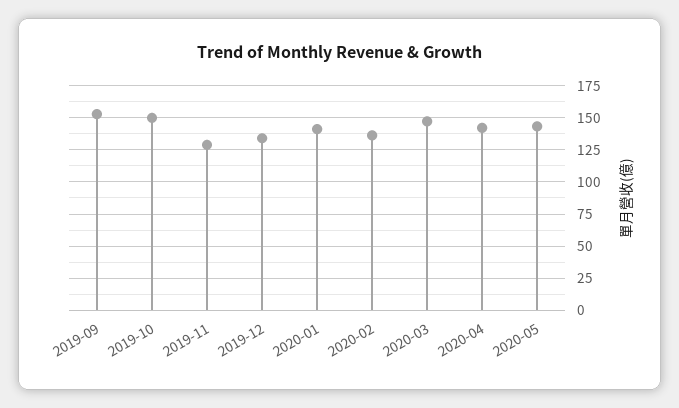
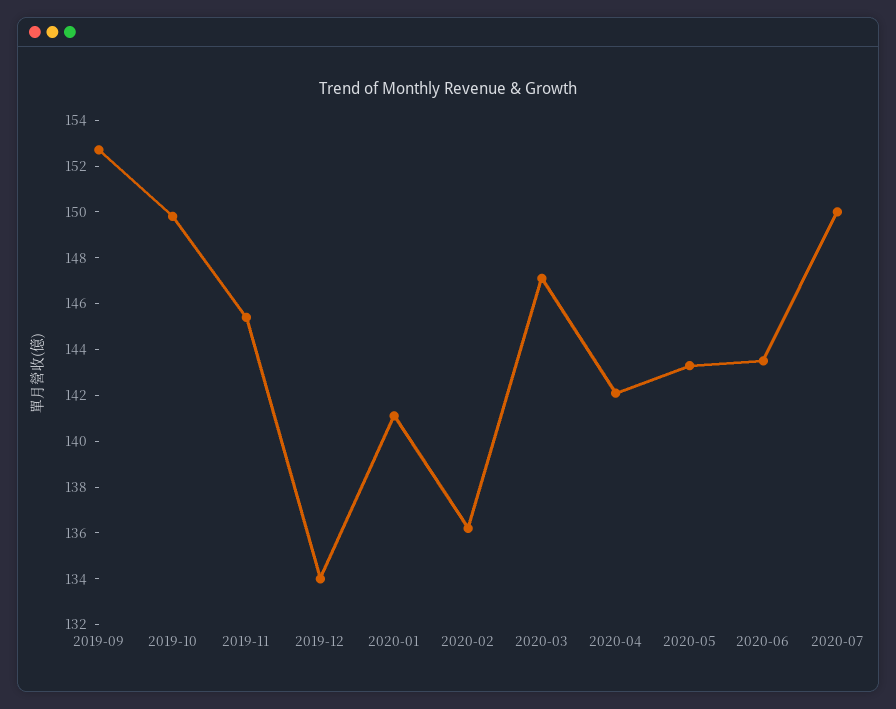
2019-11: 130 -> 145.5
2020-06: none -> 143.5
2020-07: none -> 150

